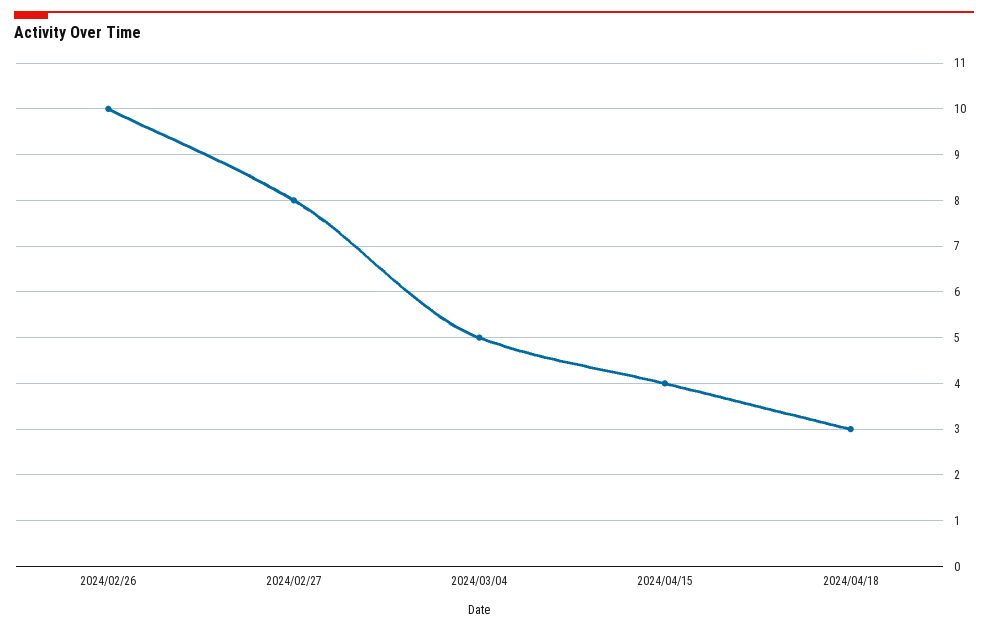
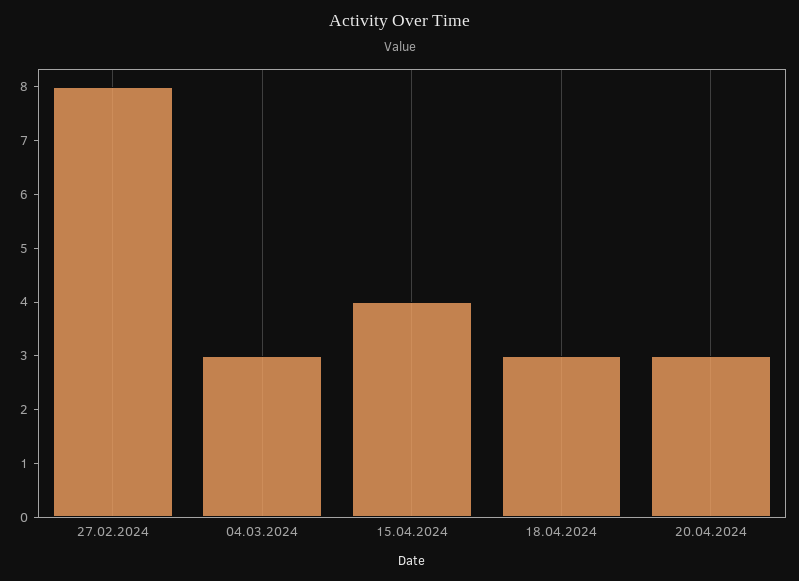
2024/02/26: 10 -> none
2024/03/04: 5 -> 3
20.04.2024: none -> 3

